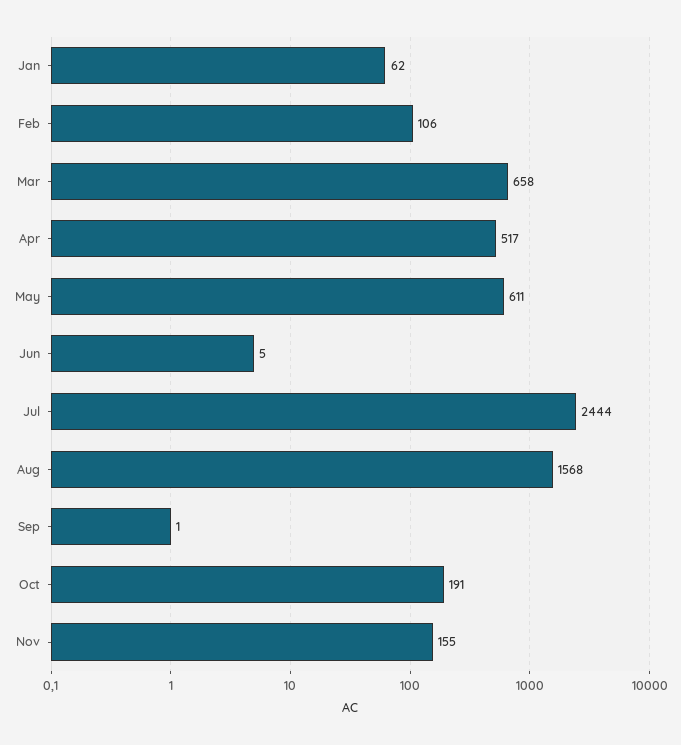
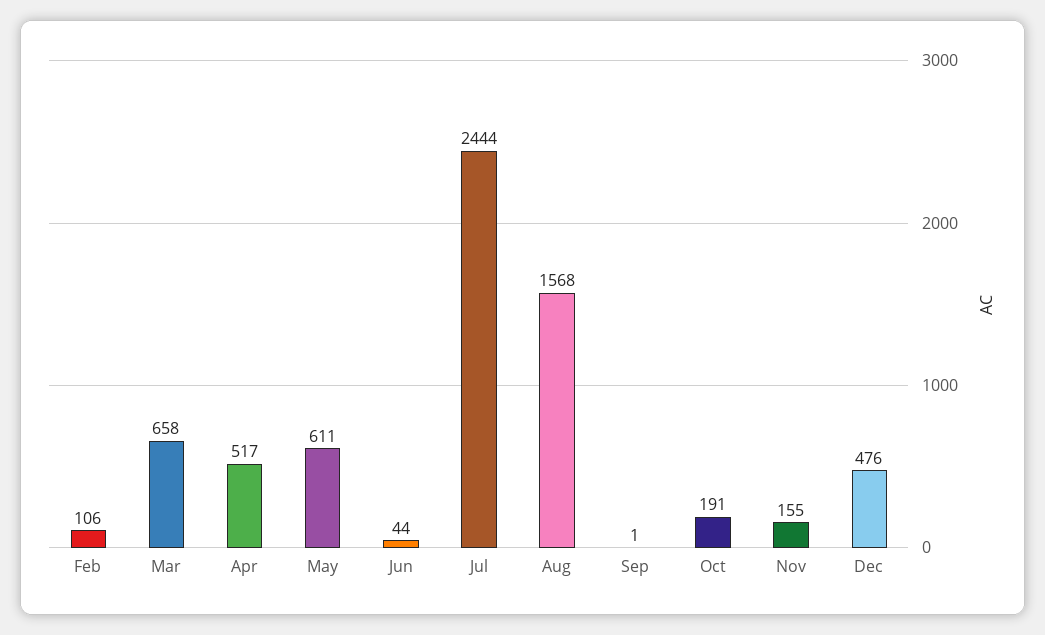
Jan: 62 -> none
Jun: 5 -> 44
Dec: none -> 476

